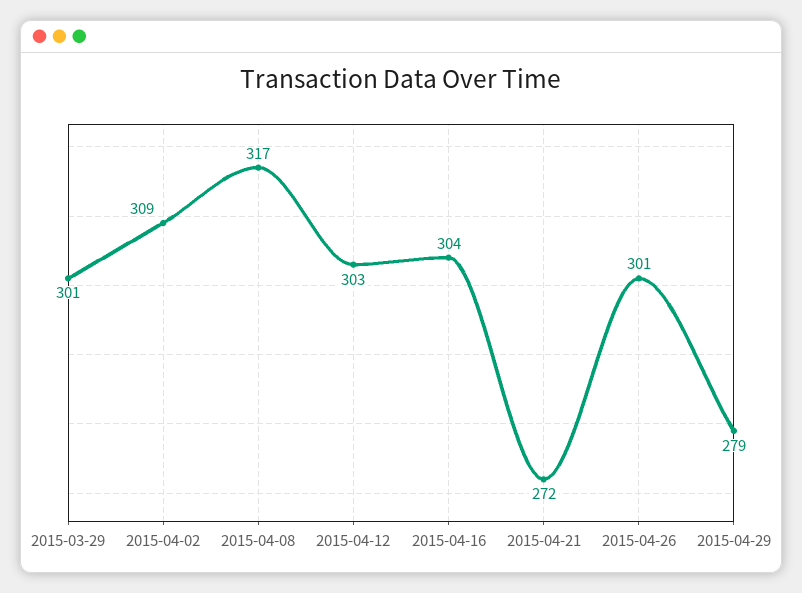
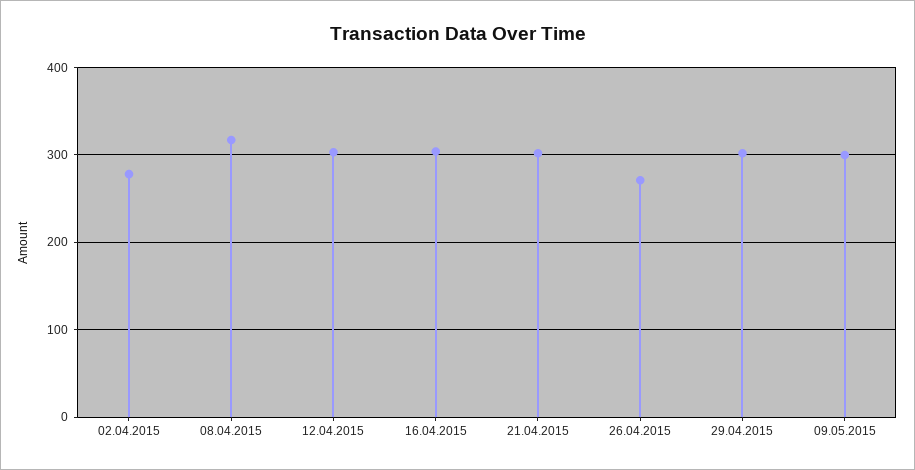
2015-03-29: 301 -> none
2015-04-02: 309 -> 280
2015-04-21: 272 -> 300
2015-04-26: 301 -> 270
2015-04-29: 279 -> 300
09.05.2015: none -> 300

